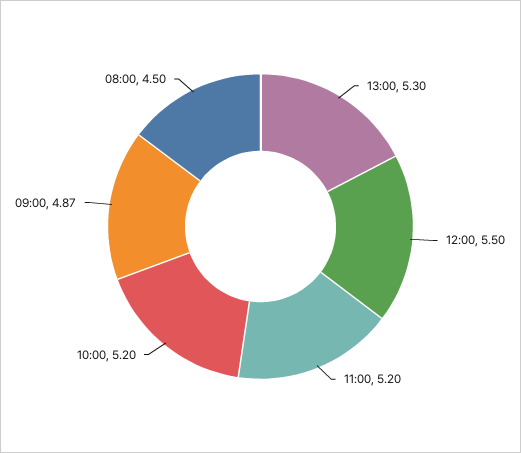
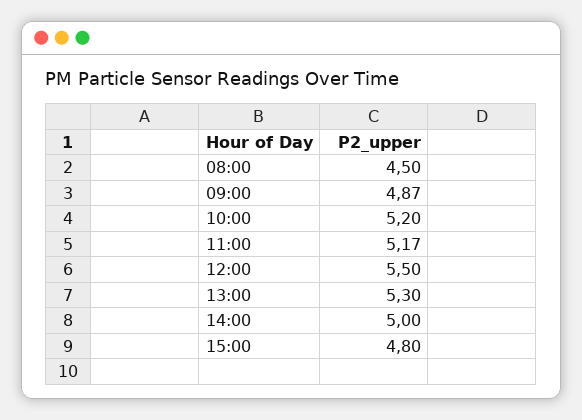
11:00: 5.2 -> 5.17
14:00: none -> 5
15:00: none -> 4.8

